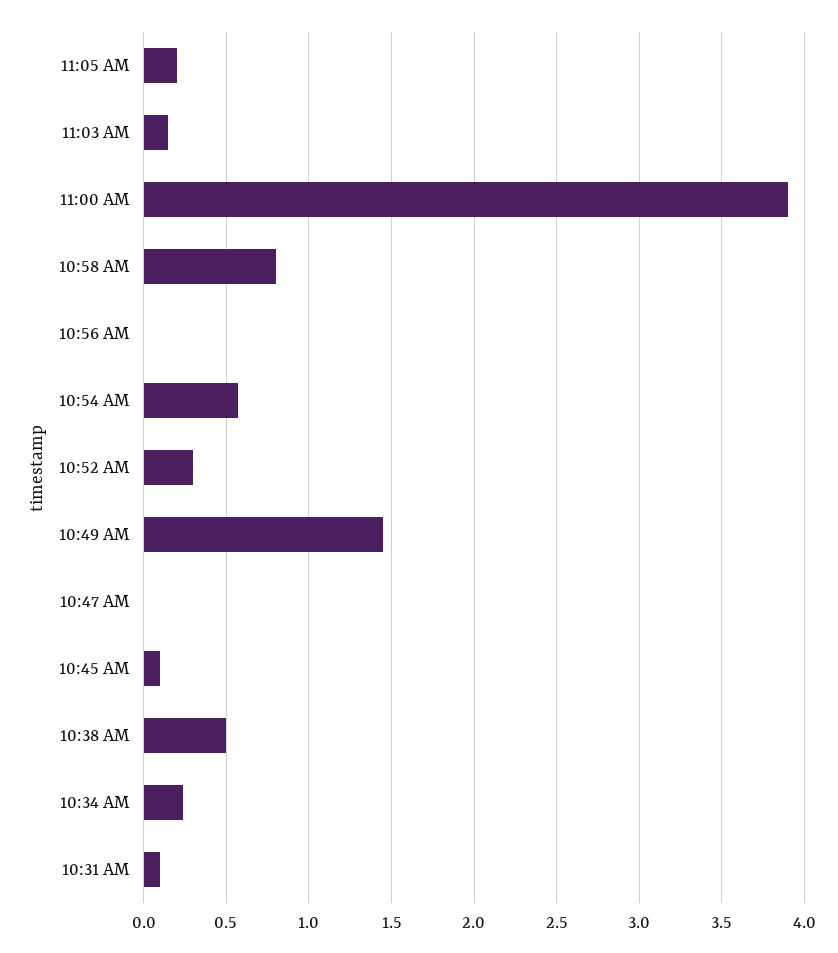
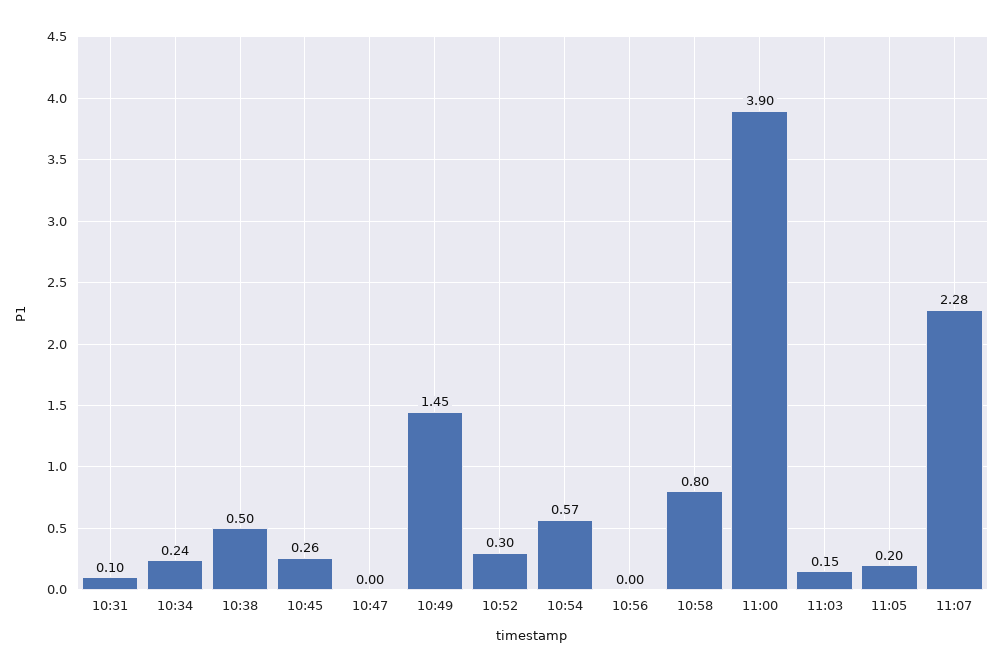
10:45 AM: 0.1 -> 0.26
11:07: none -> 2.28

